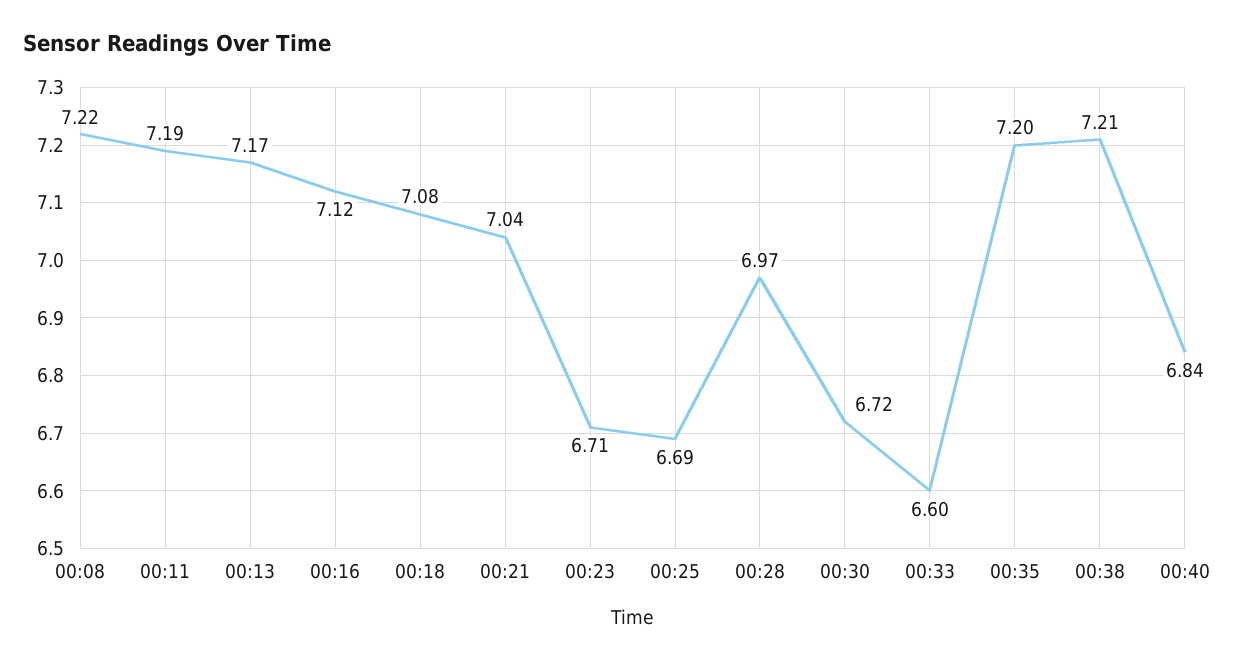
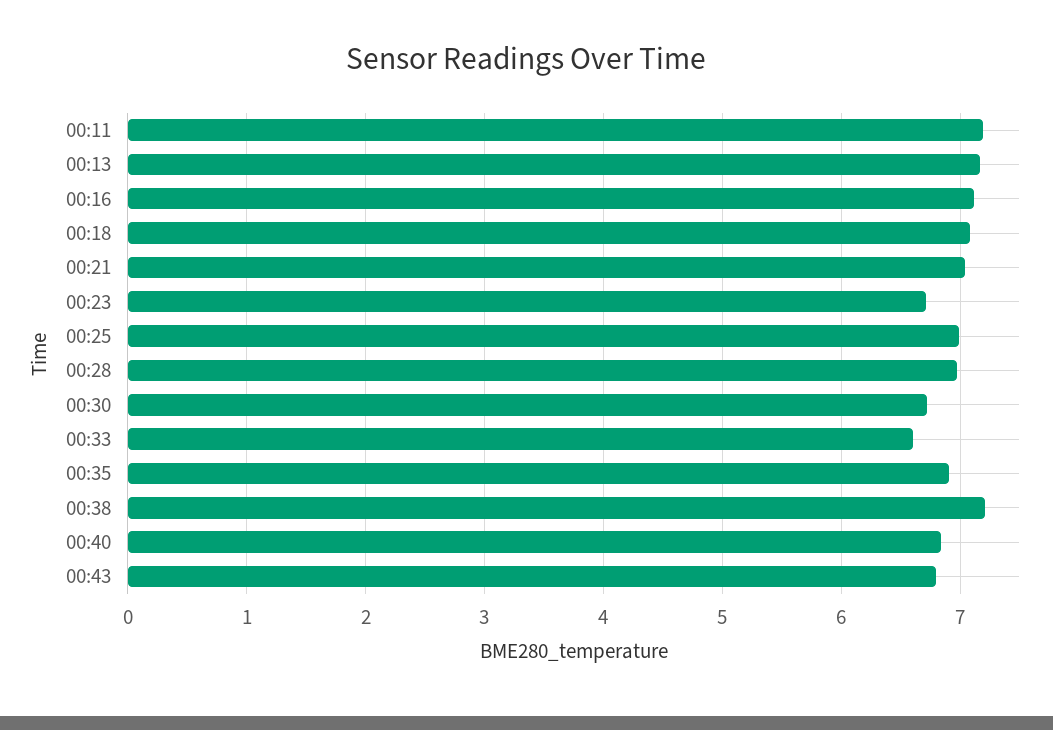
00:08: 7.22 -> none
00:25: 6.69 -> 7
00:35: 7.2 -> 6.9
00:43: none -> 6.8

